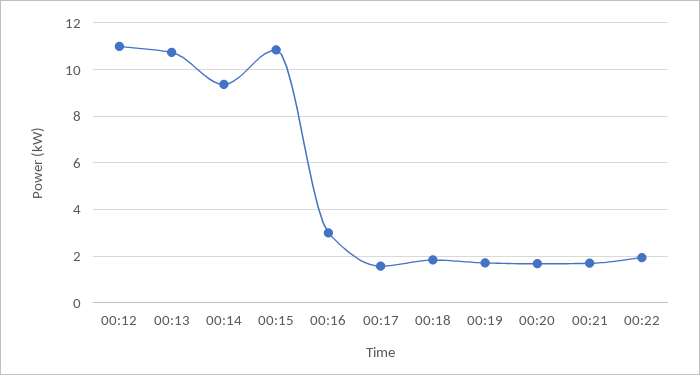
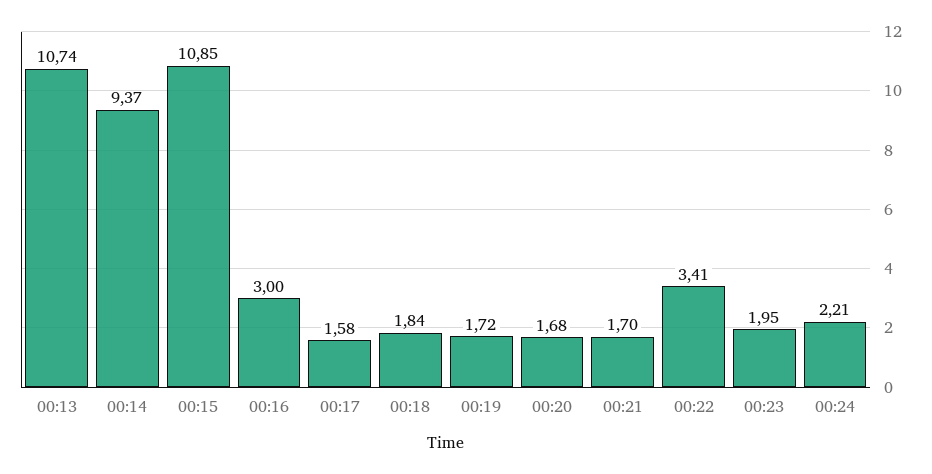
00:12: 11 -> none
00:22: 2 -> 3.41
00:23: none -> 1.95
00:24: none -> 2.21

